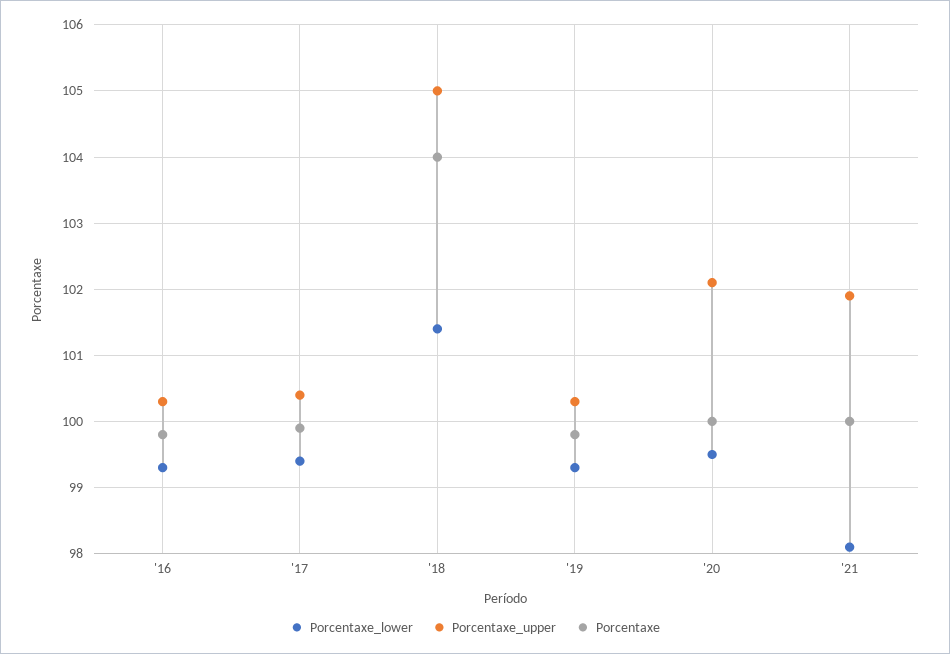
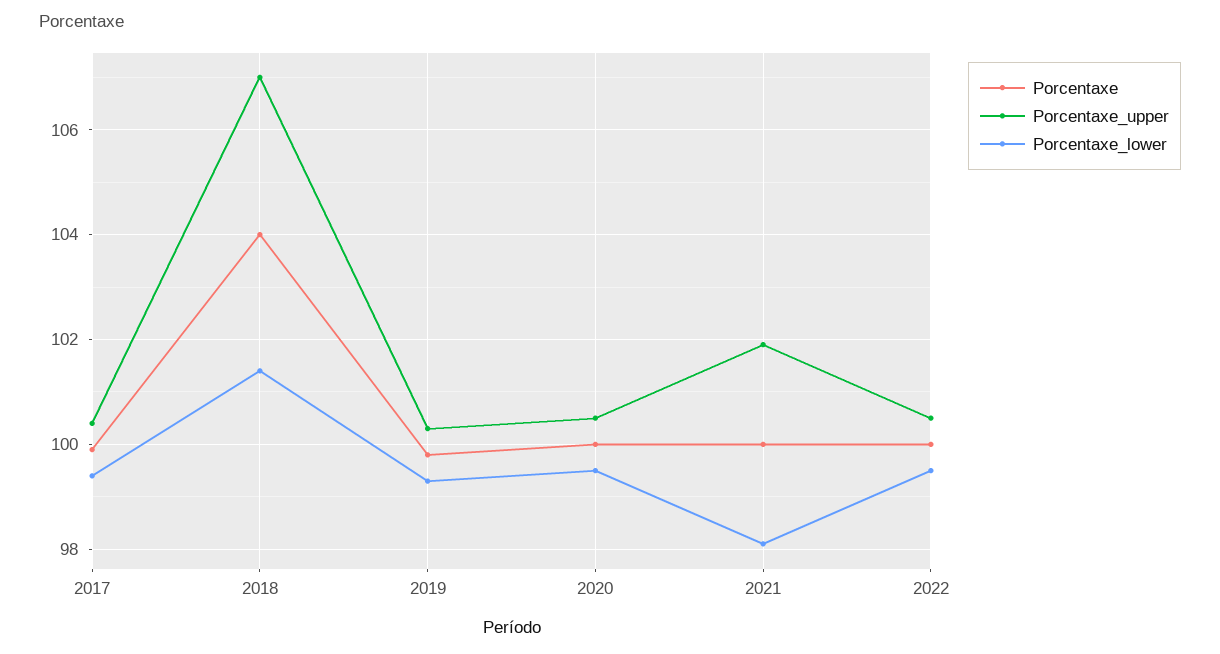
Porcentaxe_lower, '16: 99.3 -> none
Porcentaxe_upper, '16: 100.3 -> none
Porcentaxe, '16: 99.8 -> none
Porcentaxe_upper, '18: 105 -> 107
Porcentaxe_upper, '20: 102.1 -> 100.5
Porcentaxe, 2022: none -> 100
Porcentaxe_upper, 2022: none -> 100.5
Porcentaxe_lower, 2022: none -> 99.5

